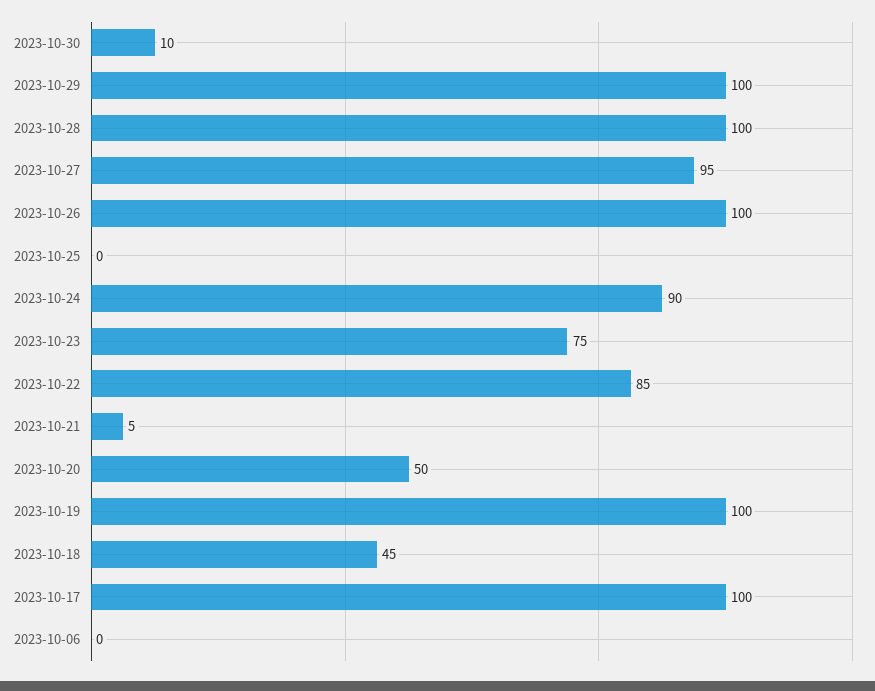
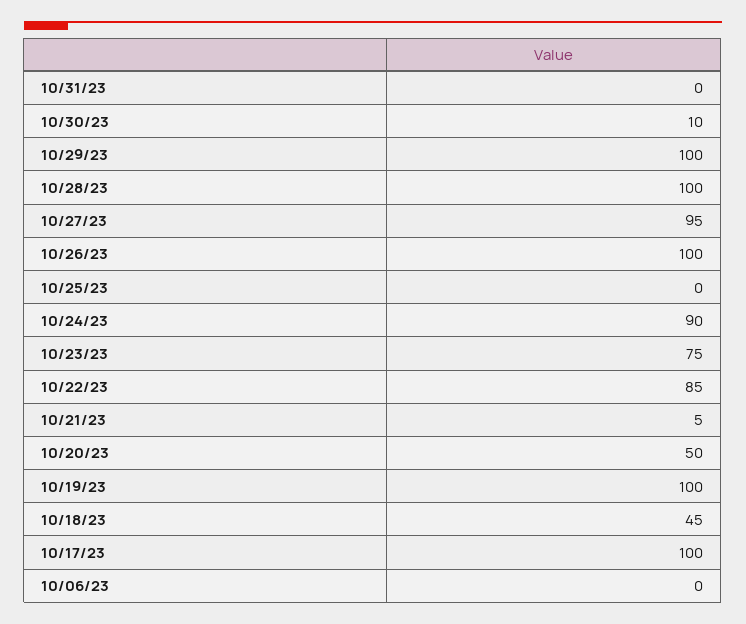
10/31/23: none -> 0

